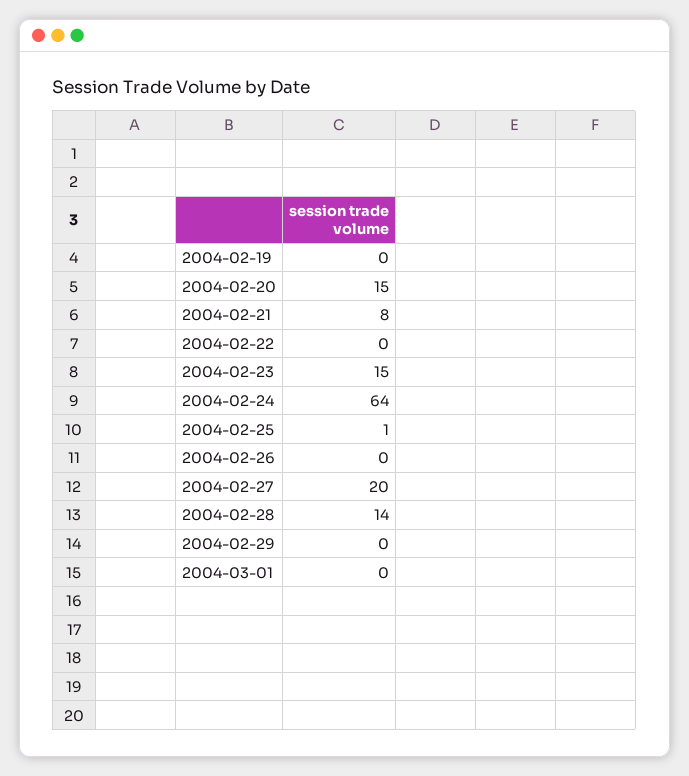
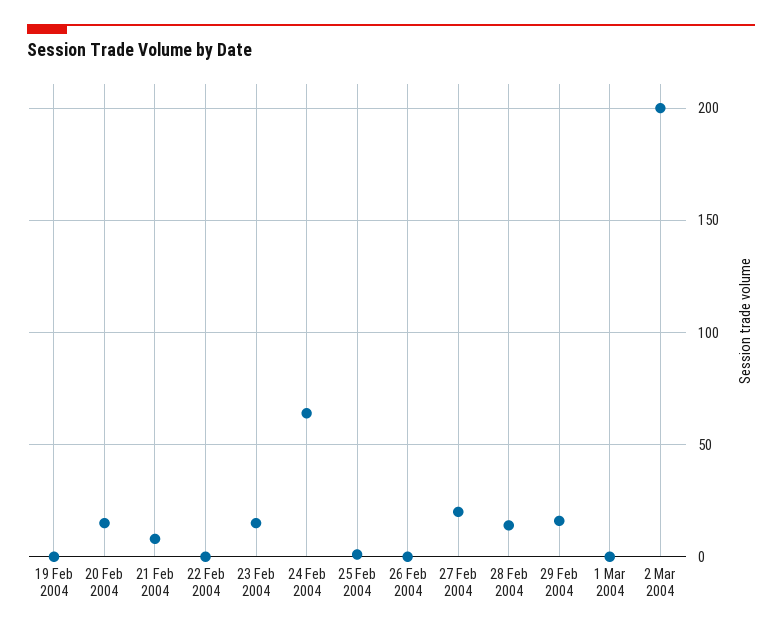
2004-02-29: 0 -> 15
2 Mar 2004: none -> 200

